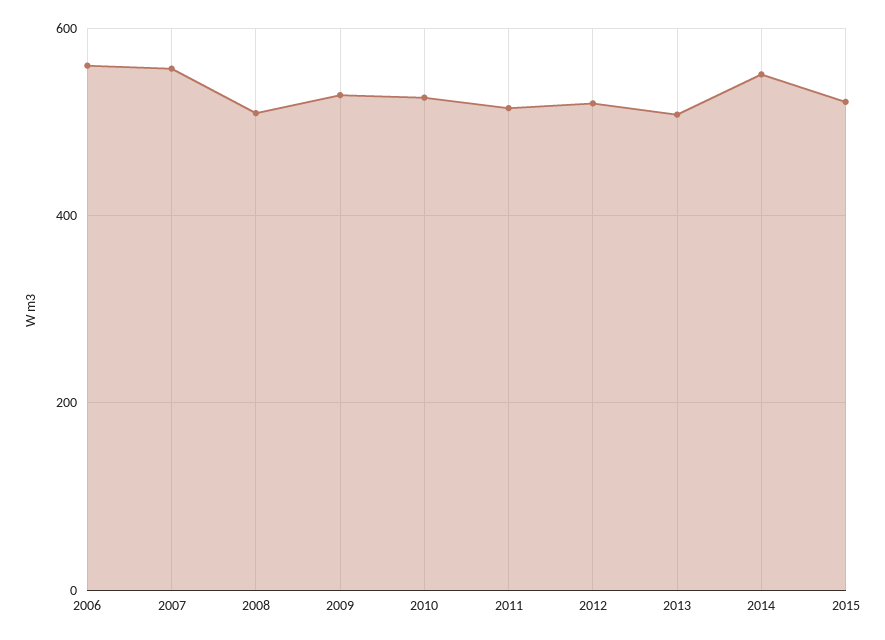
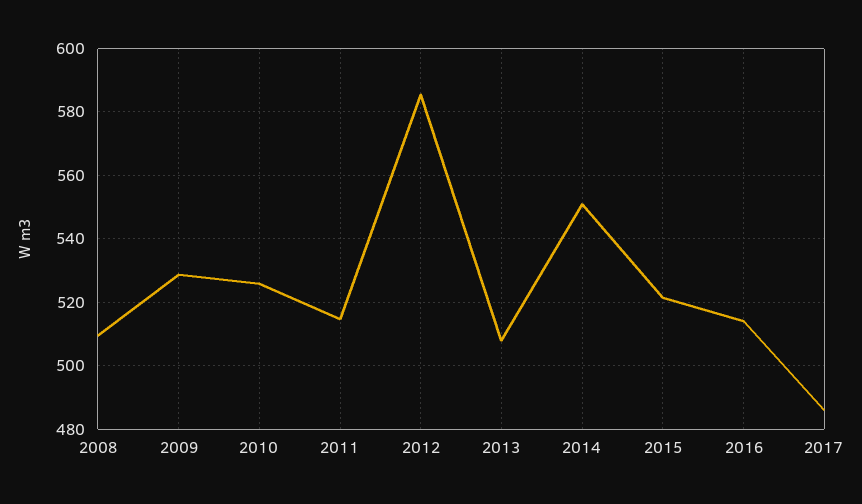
2006: 560 -> none
2007: 560 -> none
2012: 520 -> 586
2016: none -> 514
2017: none -> 486

